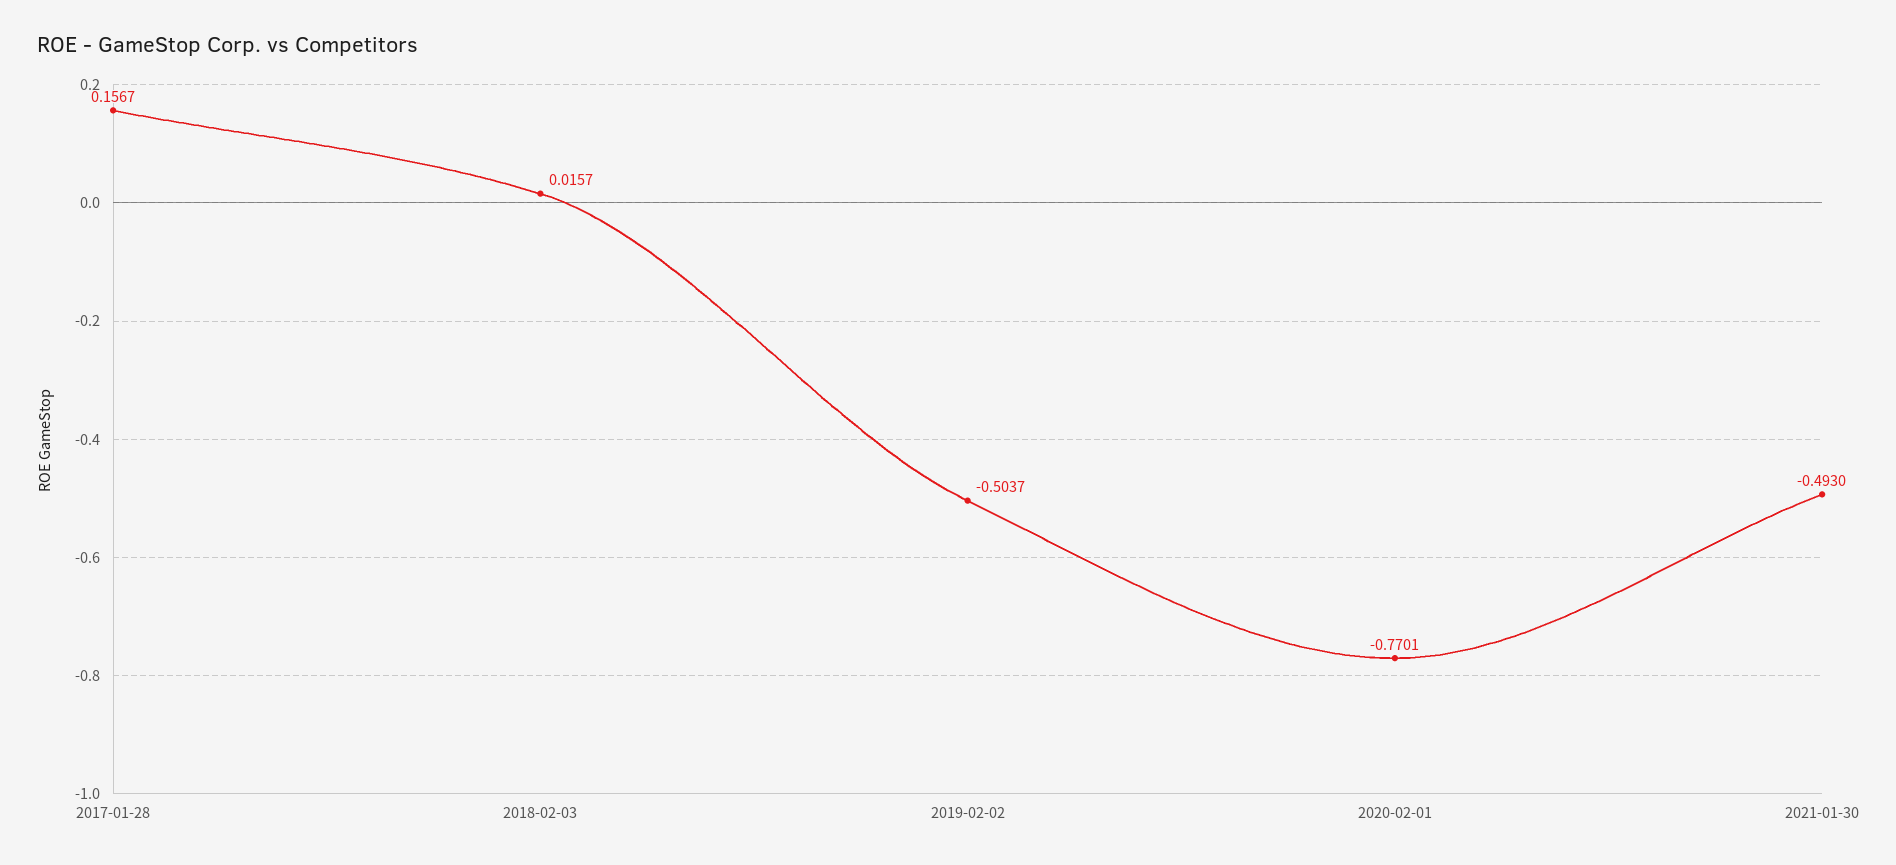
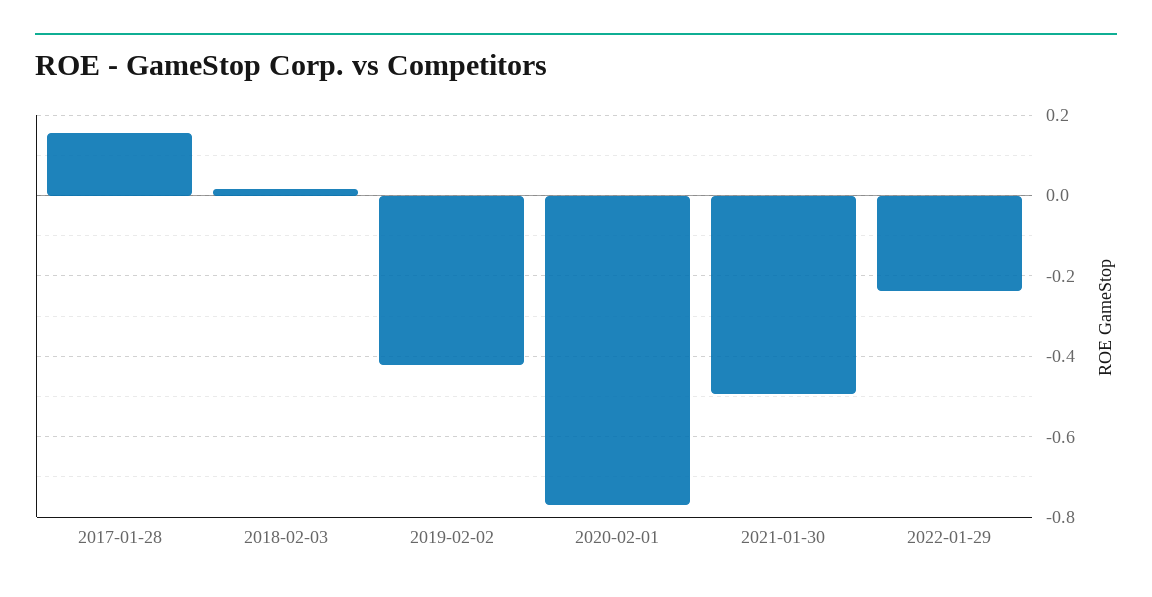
2019-02-02: -0.5037 -> -0.42
2022-01-29: none -> -0.24

